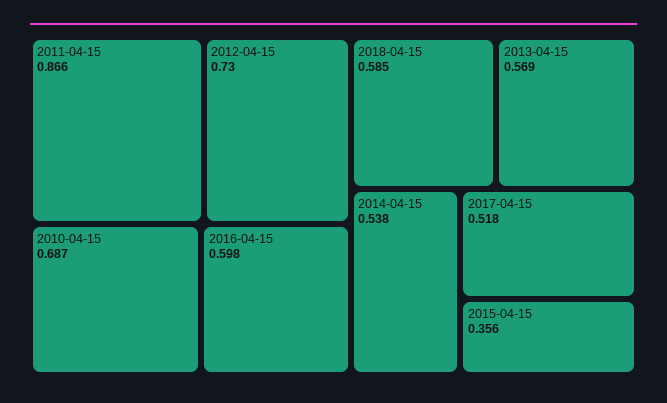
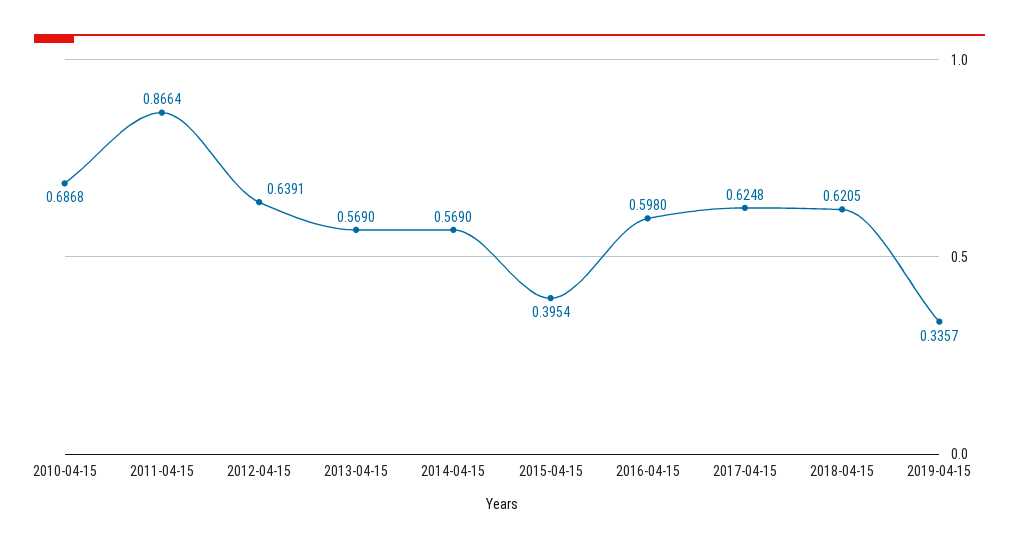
2012-04-15: 0.73 -> 0.6391
2018-04-15: 0.585 -> 0.6205
2014-04-15: 0.538 -> 0.569
2017-04-15: 0.518 -> 0.6248
2015-04-15: 0.356 -> 0.3954
2019-04-15: none -> 0.3357

